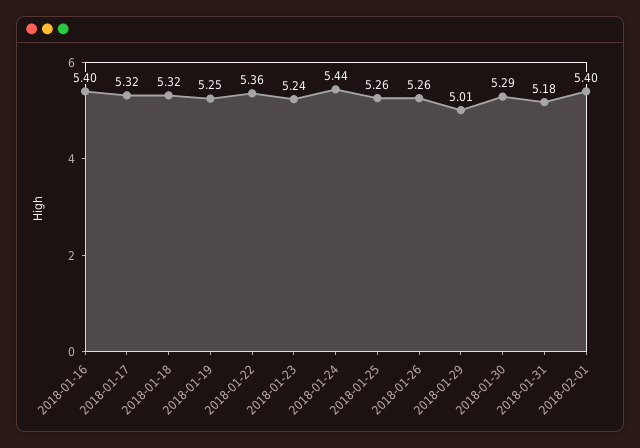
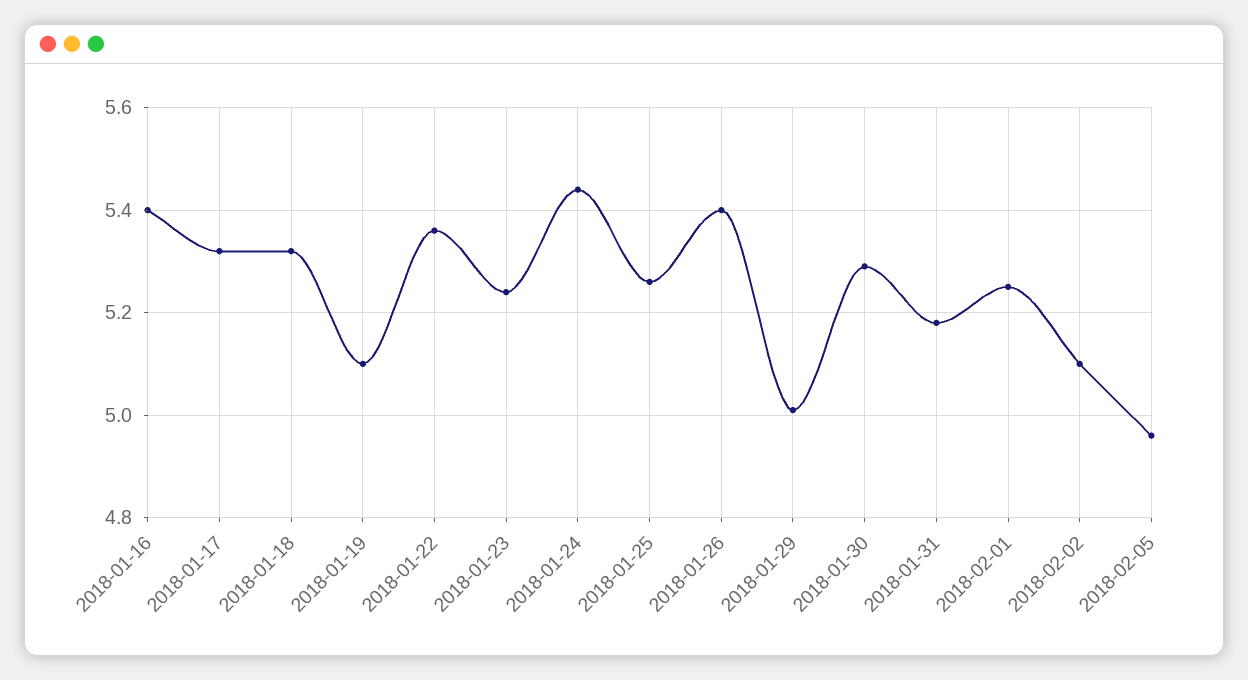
2018-01-19: 5.25 -> 5.1
2018-01-26: 5.26 -> 5.4
2018-02-01: 5.4 -> 5.25
2018-02-02: none -> 5.1
2018-02-05: none -> 4.95

